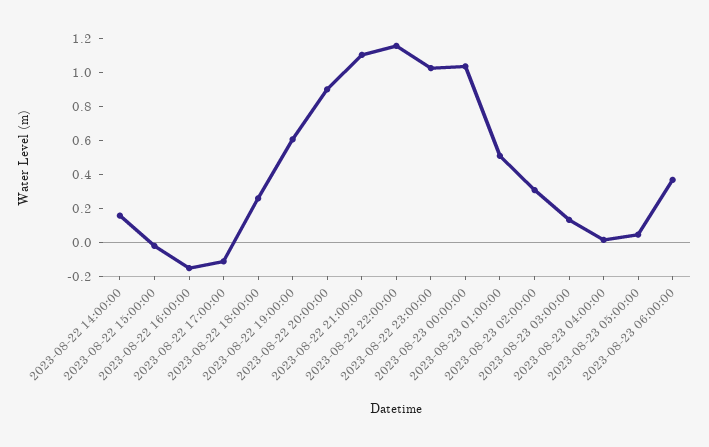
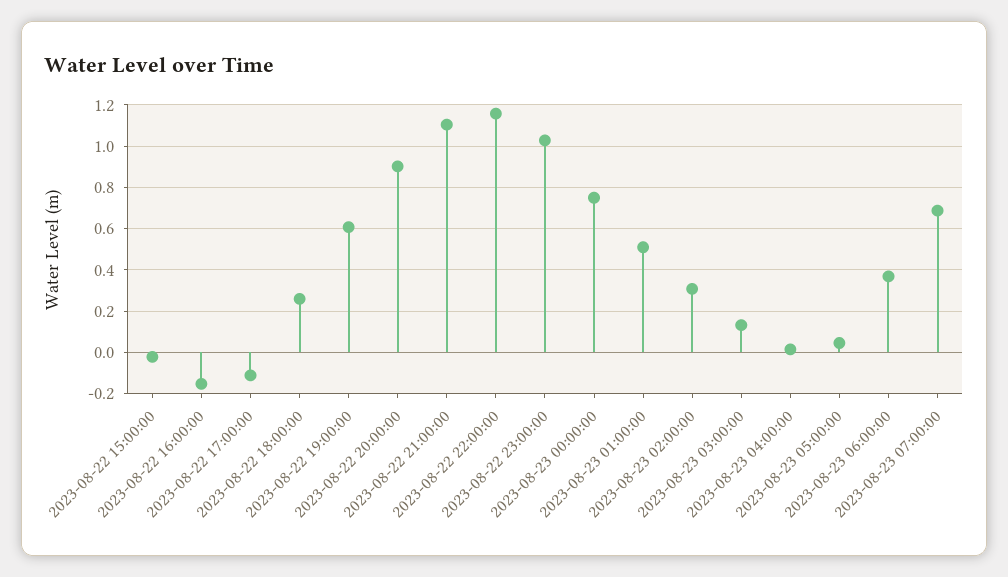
2023-08-22 14:00:00: 0.15 -> none
2023-08-23 00:00:00: 1.05 -> 0.75
2023-08-23 07:00:00: none -> 0.7

